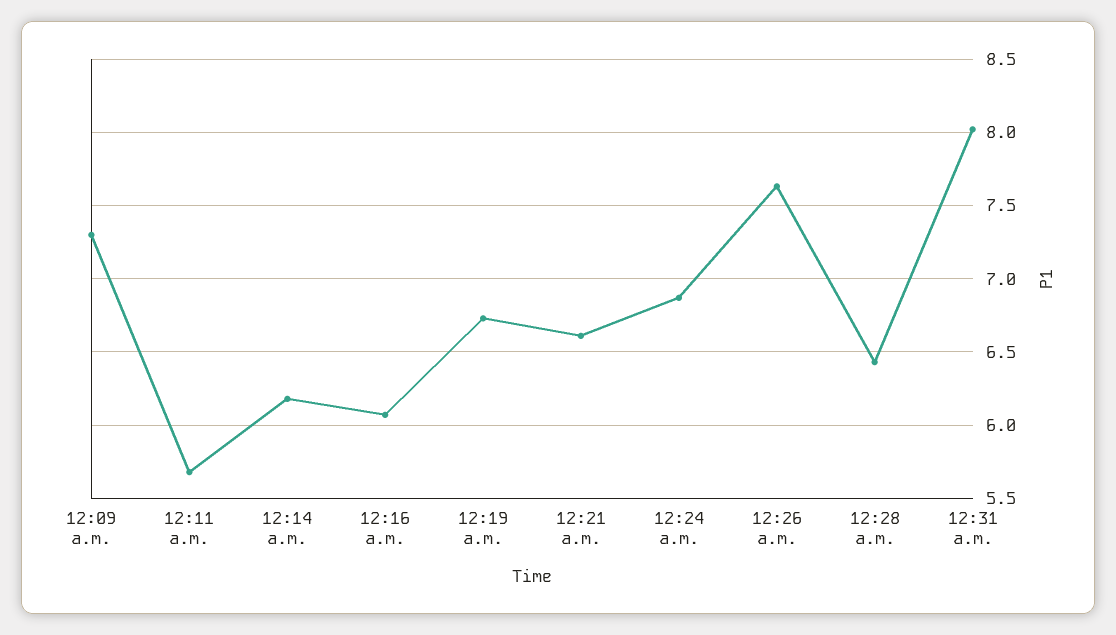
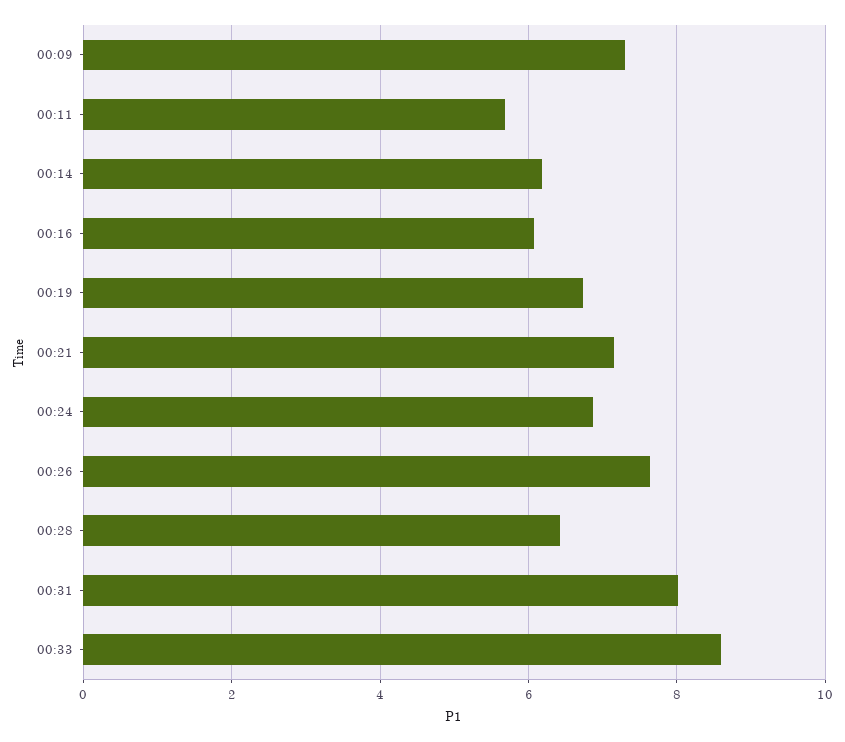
12:21 a.m.: 6.6 -> 7.2
00:33: none -> 8.6

